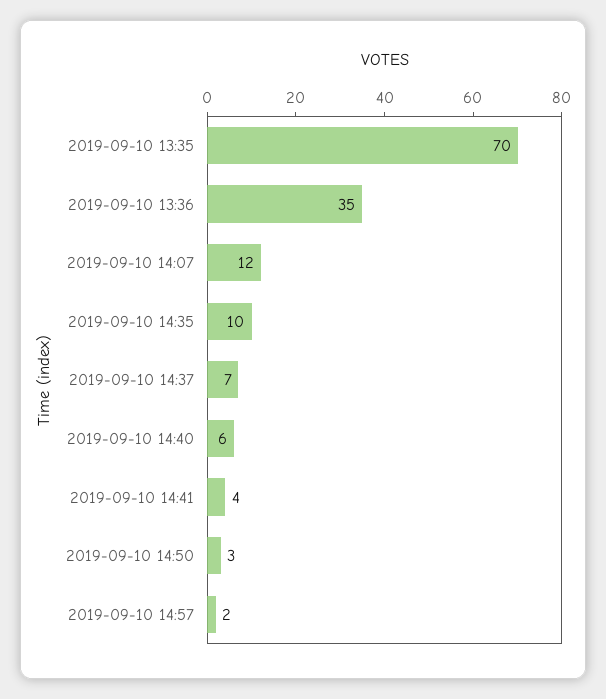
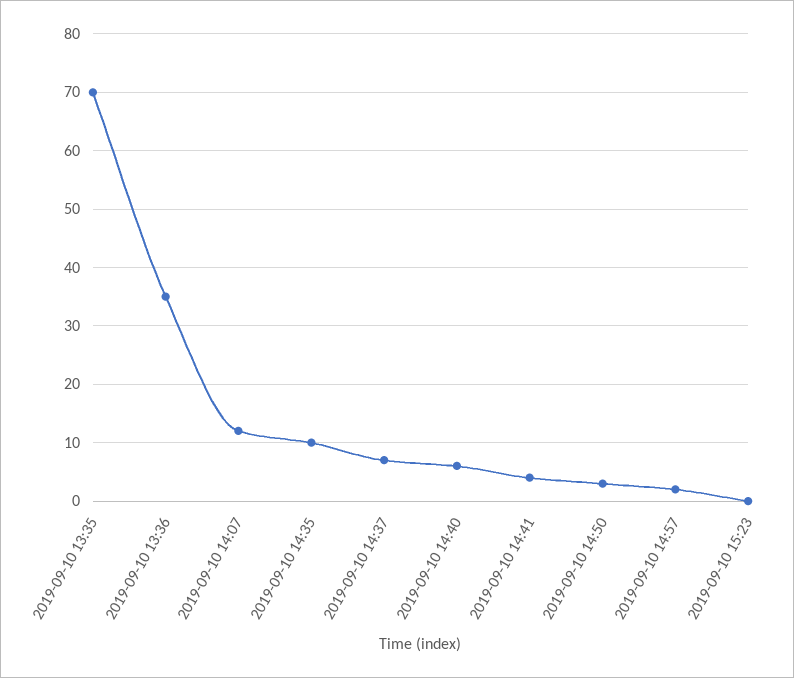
2019-09-10 15:23: none -> 0

